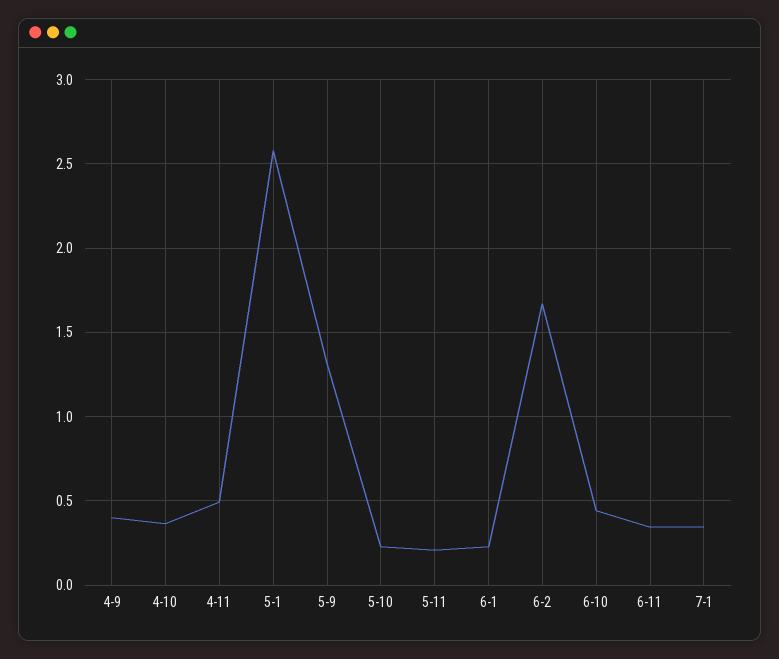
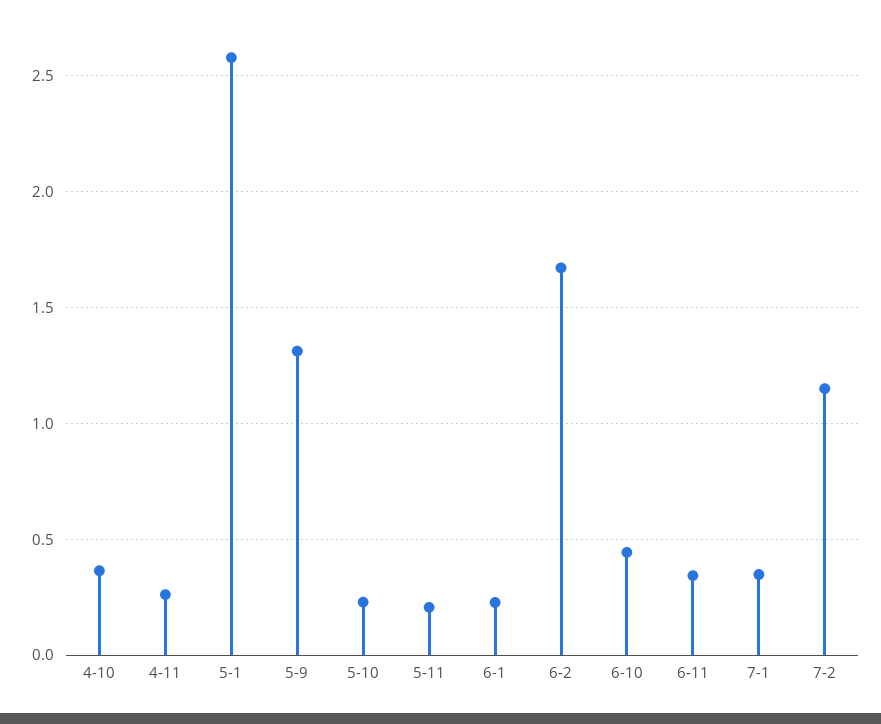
4-9: 0.4 -> none
4-11: 0.5 -> 0.25
7-2: none -> 1.15

